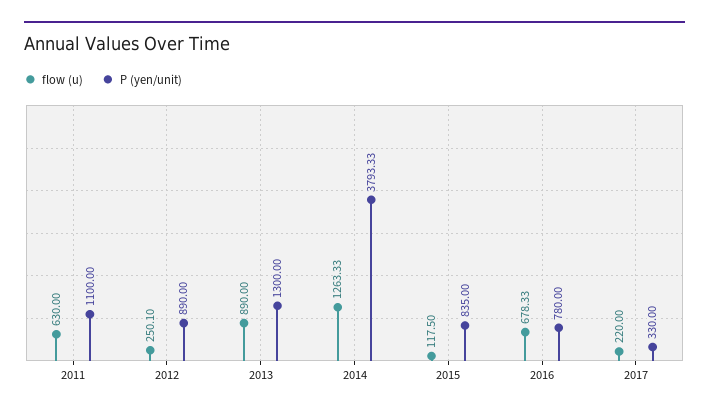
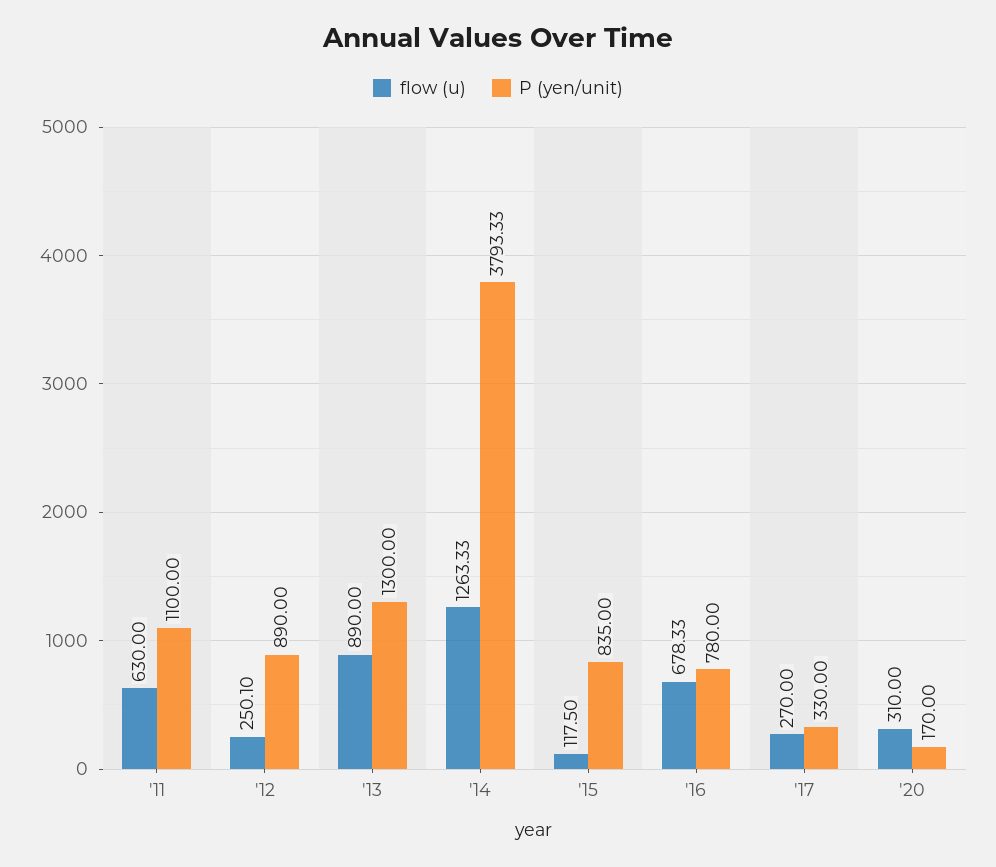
flow (u), 2017: 220 -> 270
flow (u), '20: none -> 310
P (yen/unit), '20: none -> 170

